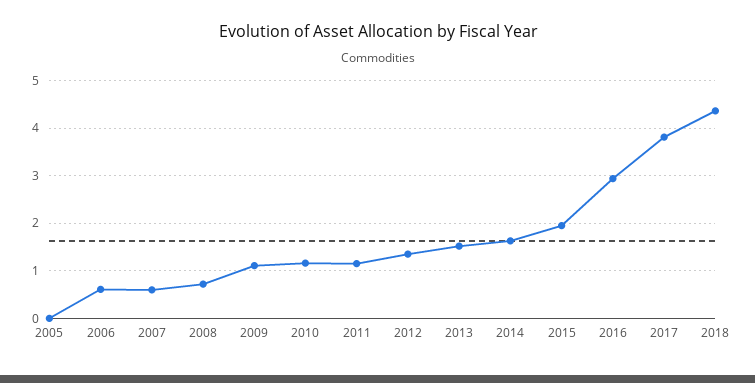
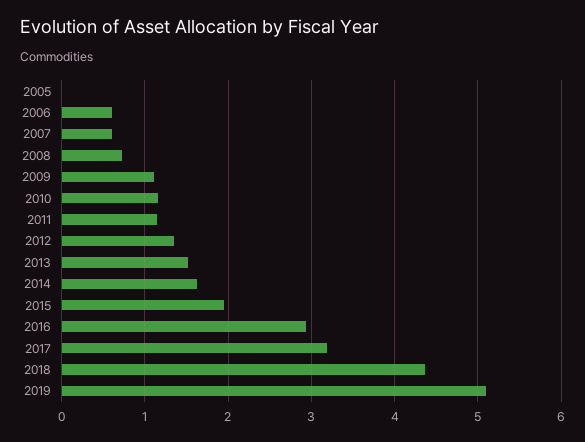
2017: 3.8 -> 3.2
2019: none -> 5.1

